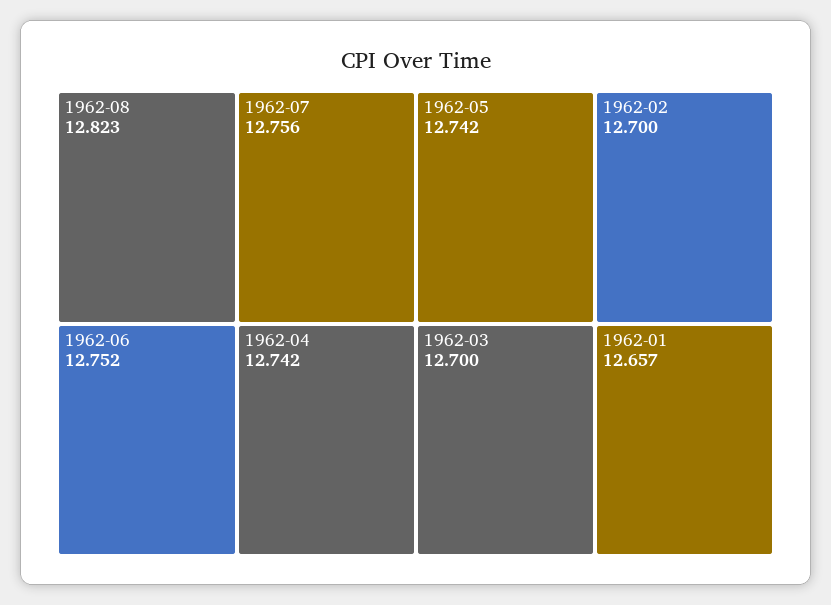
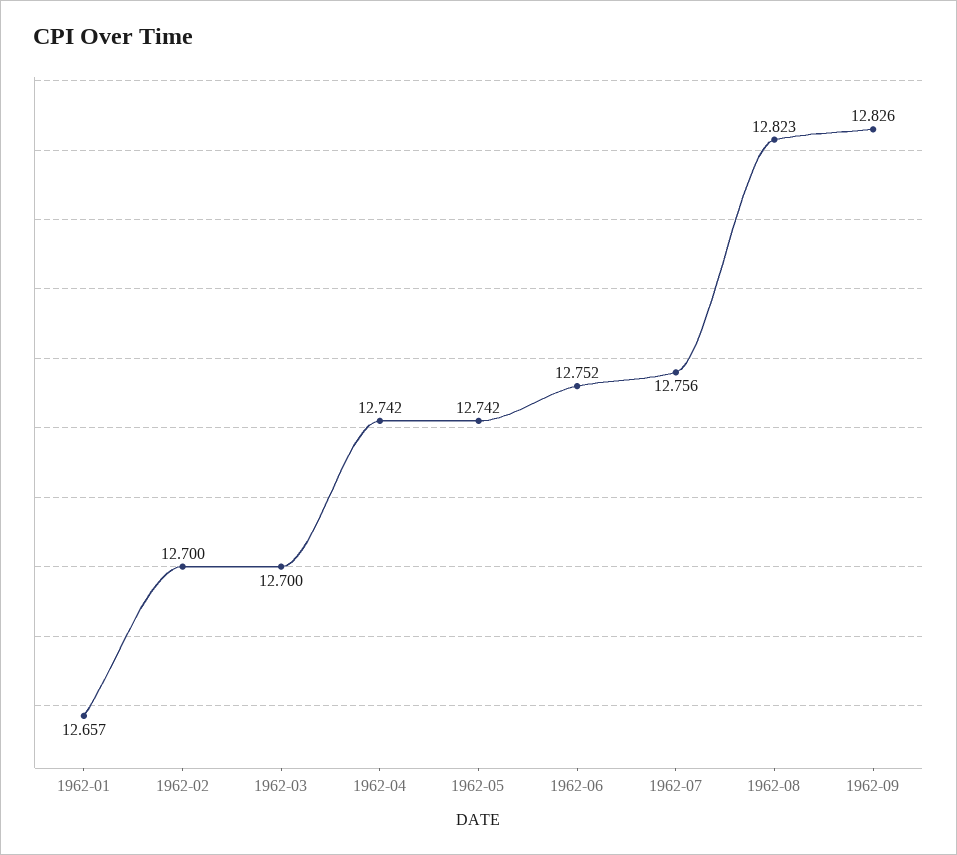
1962-09: none -> 12.826

